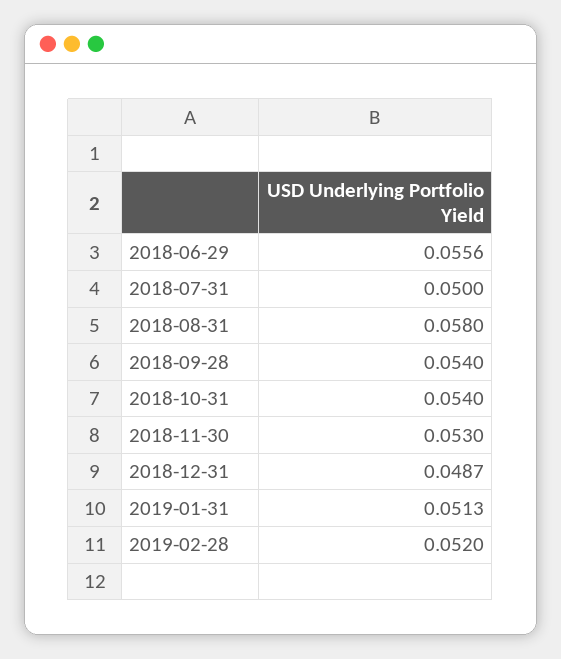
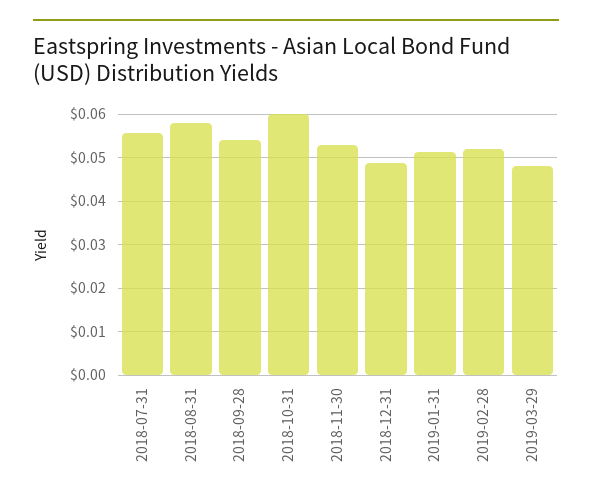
2018-06-29: 0.0556 -> none
2018-07-31: 0.05 -> 0.056
2018-10-31: 0.054 -> 0.06
2019-03-29: none -> 0.048

